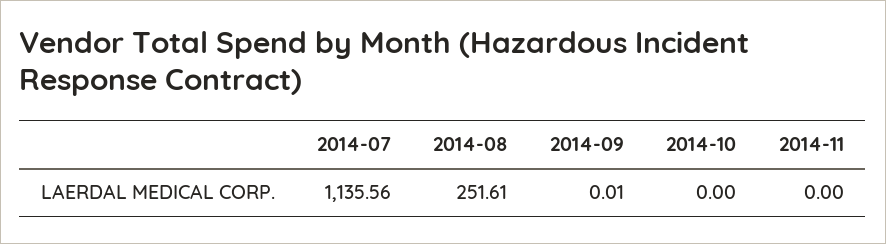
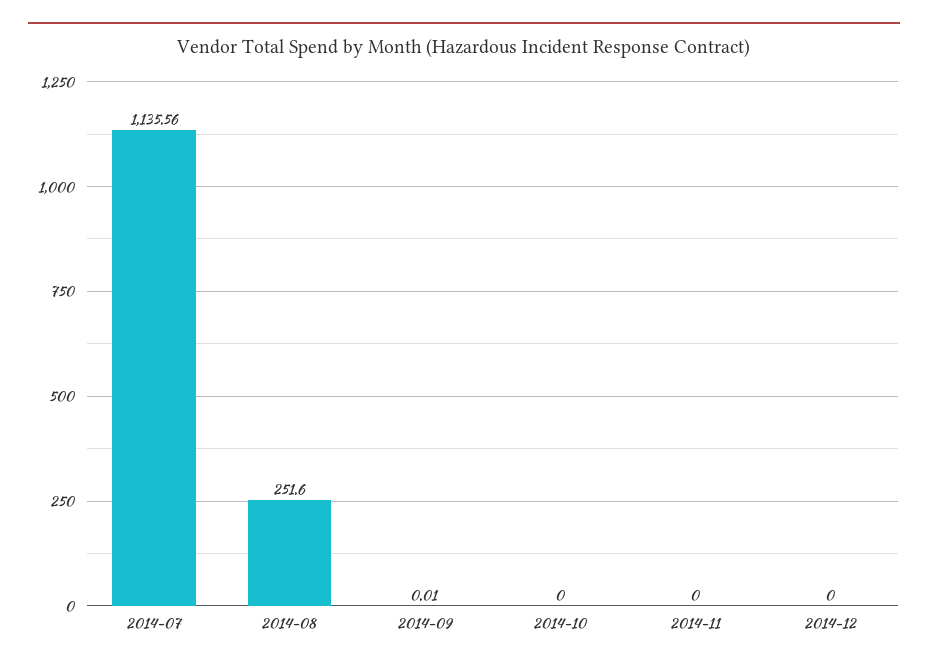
2014-08: 251.61 -> 251.6
2014-12: none -> 0

